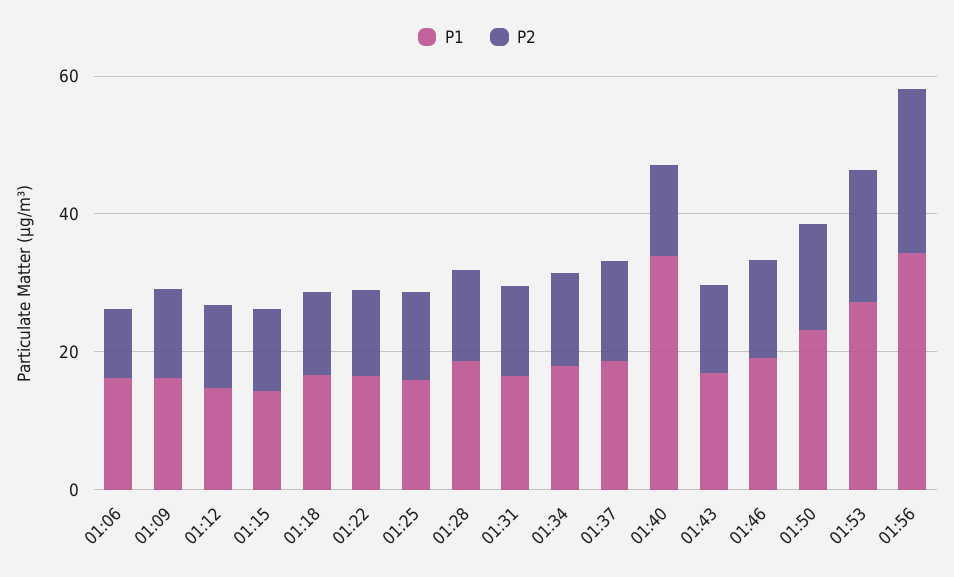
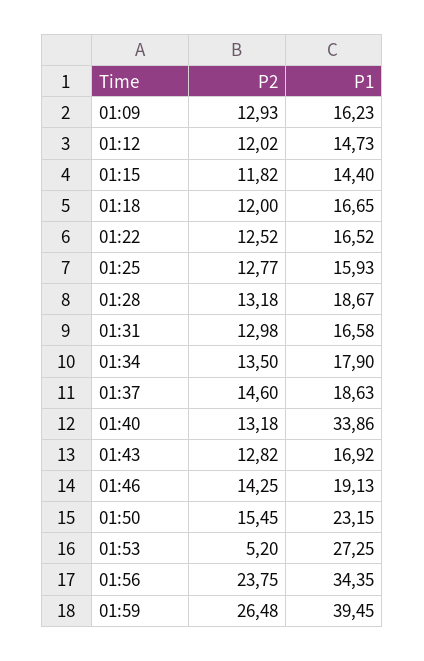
P1, 01:06: 15 -> none
P2, 01:06: 10 -> none
P2, 01:53: 20 -> 5.2
P2, 01:59: none -> 26.48
P1, 01:59: none -> 39.45

